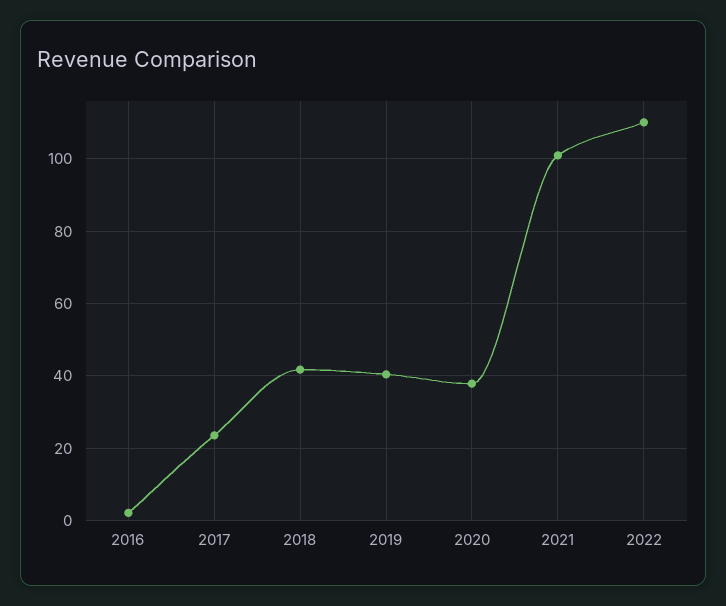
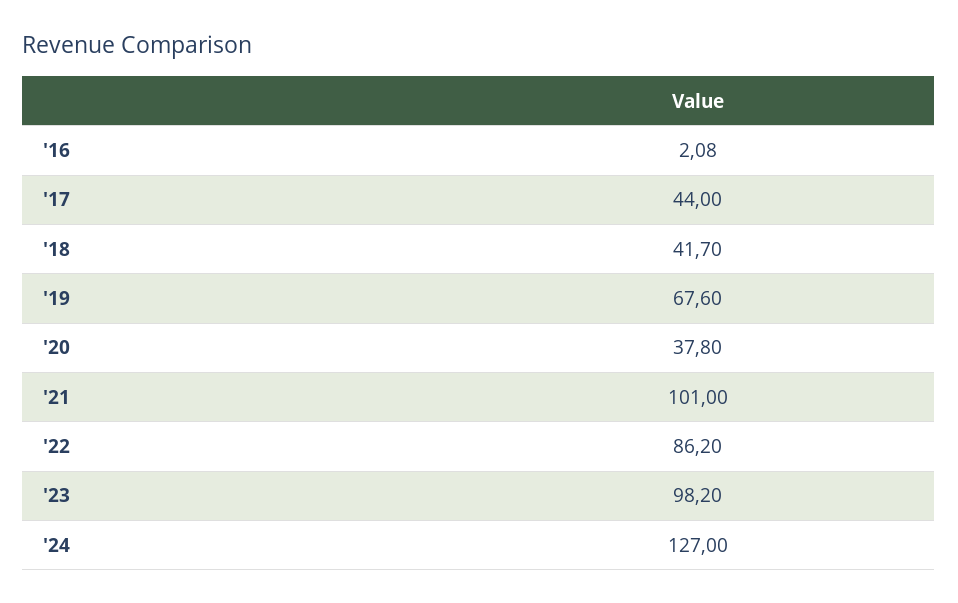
2017: 24 -> 44
2019: 40 -> 67.6
2022: 110 -> 86.2
'23: none -> 98.2
'24: none -> 127

